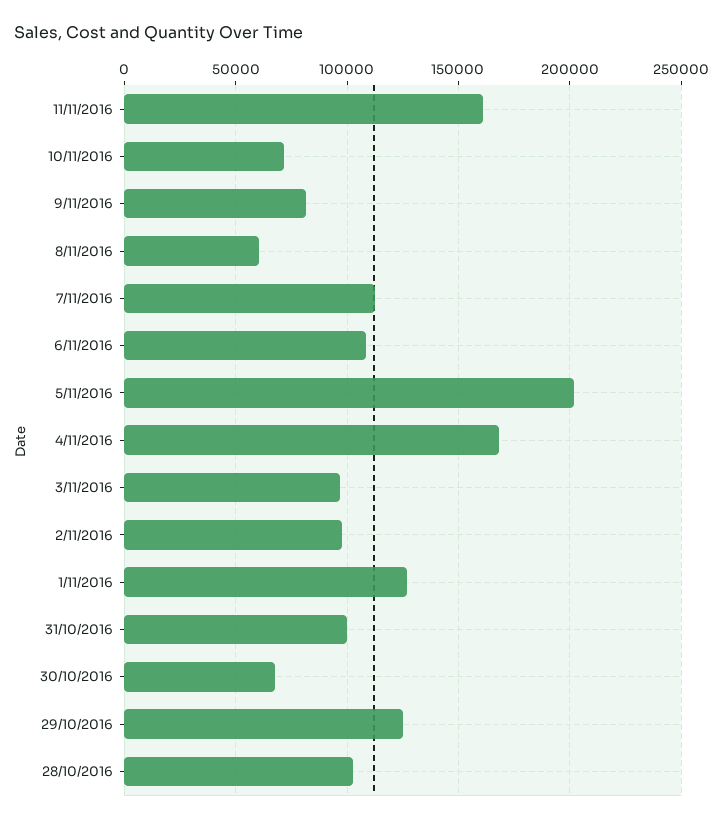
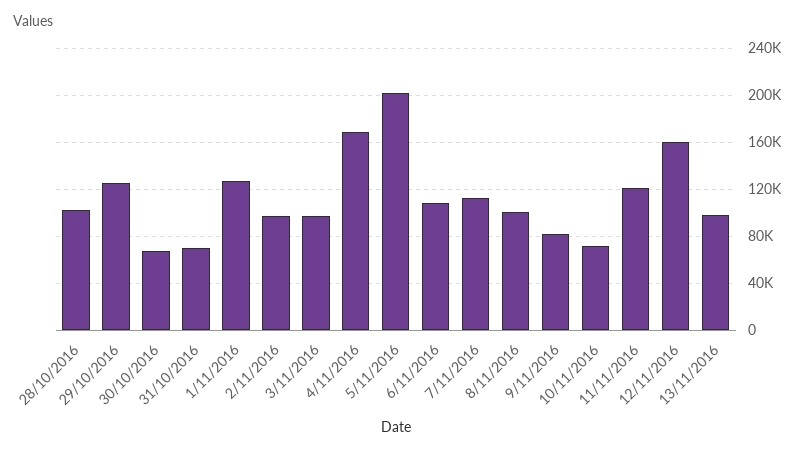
11/11/2016: 160000 -> 120000
8/11/2016: 60000 -> 100000
31/10/2016: 100000 -> 70000
12/11/2016: none -> 160000
13/11/2016: none -> 100000

